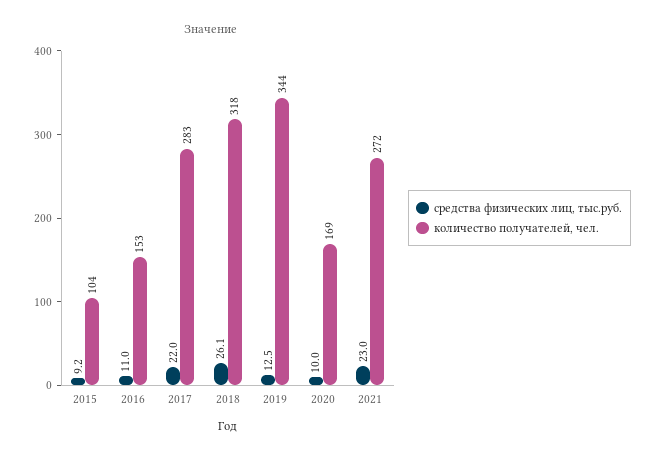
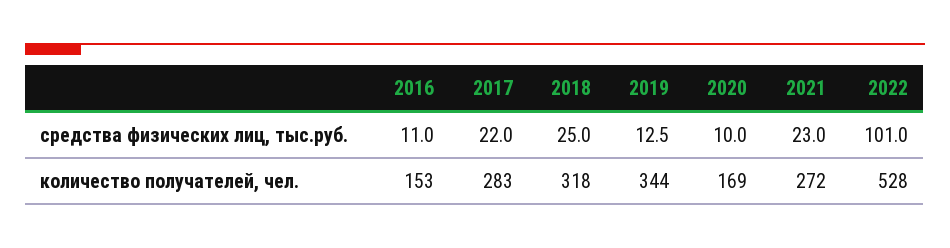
средства физических лиц, тыс.руб., 2015: 9.2 -> none
количество получателей, чел., 2015: 104 -> none
средства физических лиц, тыс.руб., 2018: 26.1 -> 25
средства физических лиц, тыс.руб., 2022: none -> 101
количество получателей, чел., 2022: none -> 528

